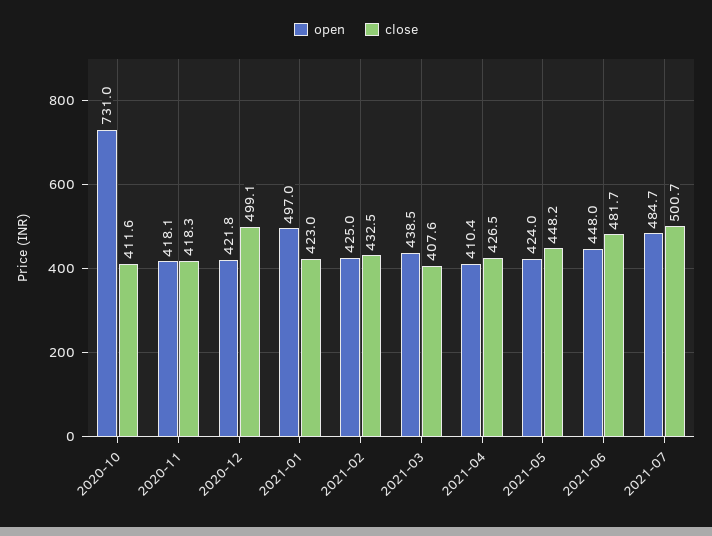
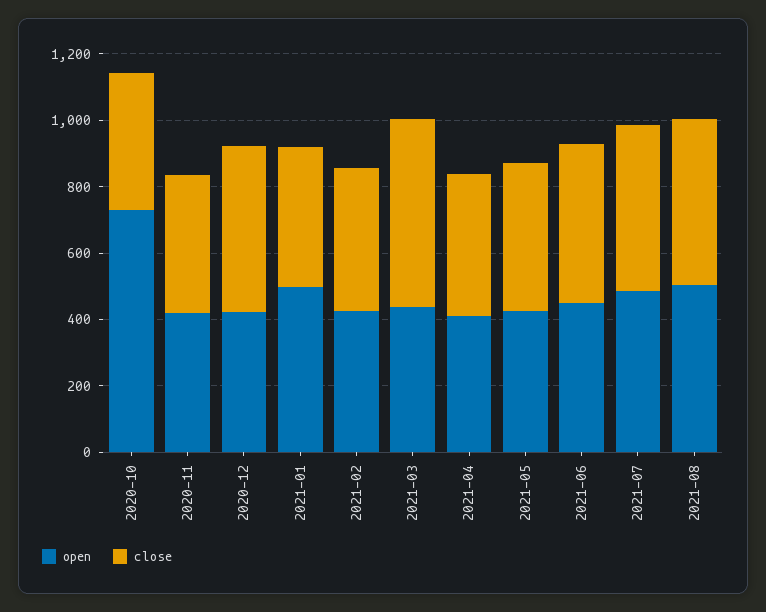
close, 2021-03: 407.6 -> 550
open, 2021-08: none -> 500
close, 2021-08: none -> 500

